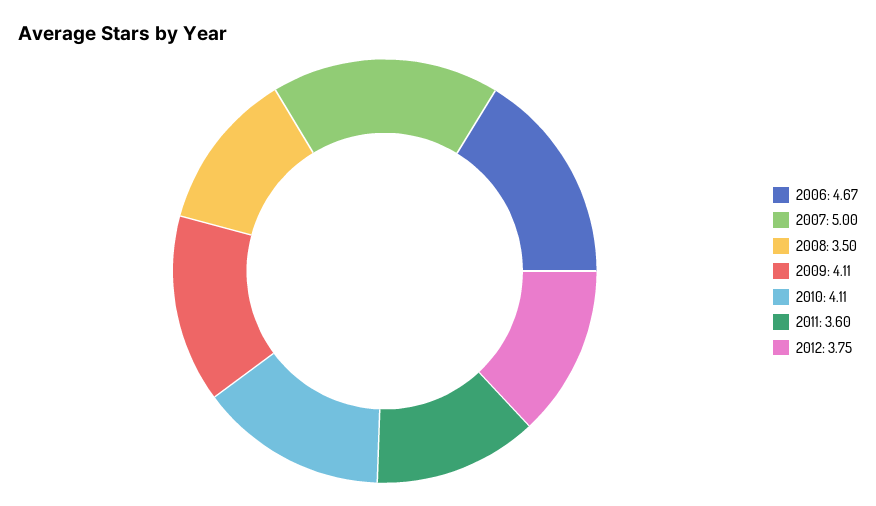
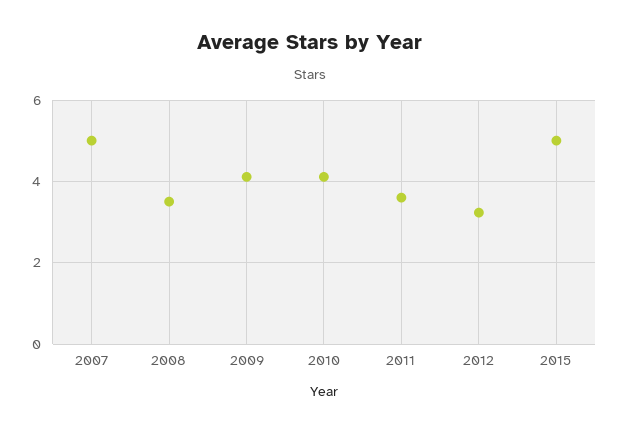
2006: 4.67 -> none
2012: 3.75 -> 3.2
2015: none -> 5

